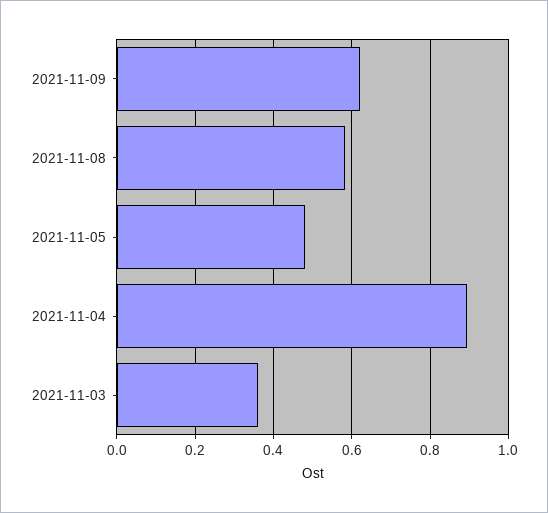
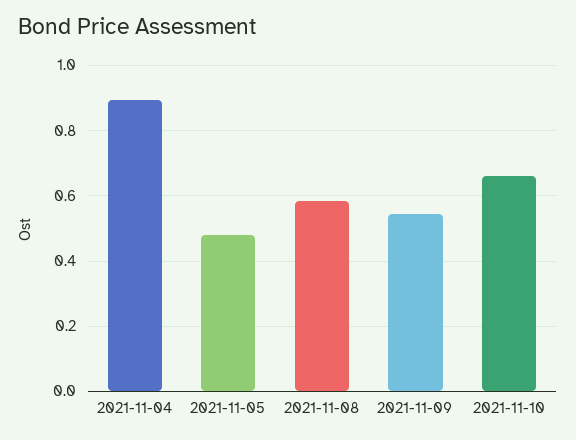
2021-11-09: 0.62 -> 0.54
2021-11-03: 0.36 -> none
2021-11-10: none -> 0.66

